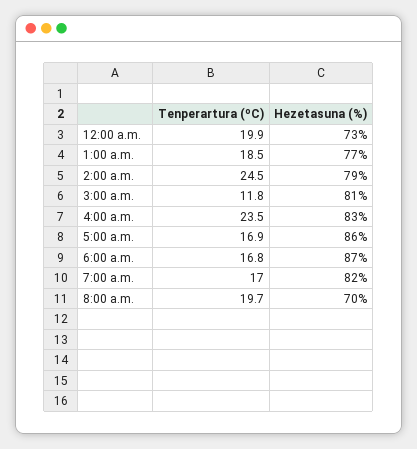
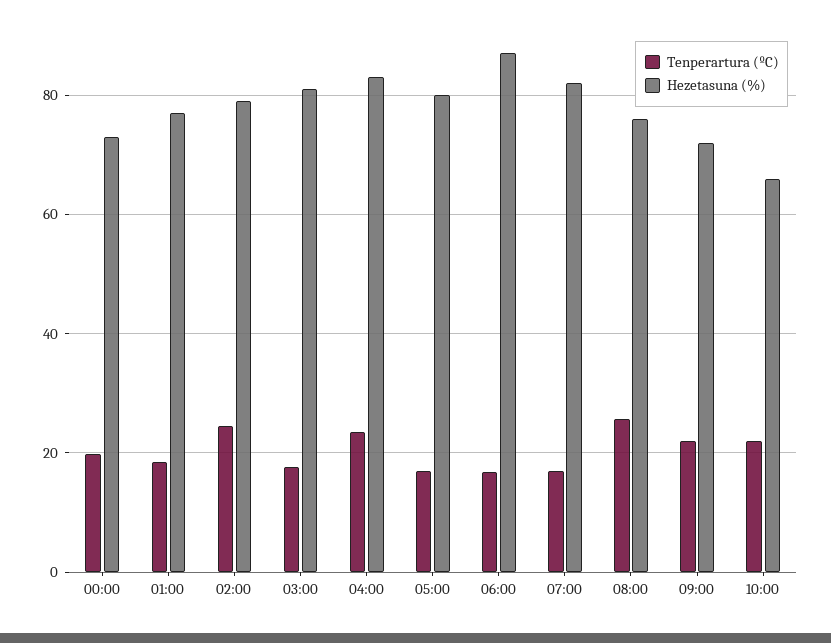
Tenperartura (ºC), 3:00 a.m.: 11.8 -> 18
Hezetasuna (%), 5:00 a.m.: 86 -> 80
Tenperartura (ºC), 8:00 a.m.: 19.7 -> 26
Hezetasuna (%), 8:00 a.m.: 70 -> 76
Tenperartura (ºC), 09:00: none -> 22
Hezetasuna (%), 09:00: none -> 72
Tenperartura (ºC), 10:00: none -> 22
Hezetasuna (%), 10:00: none -> 66

